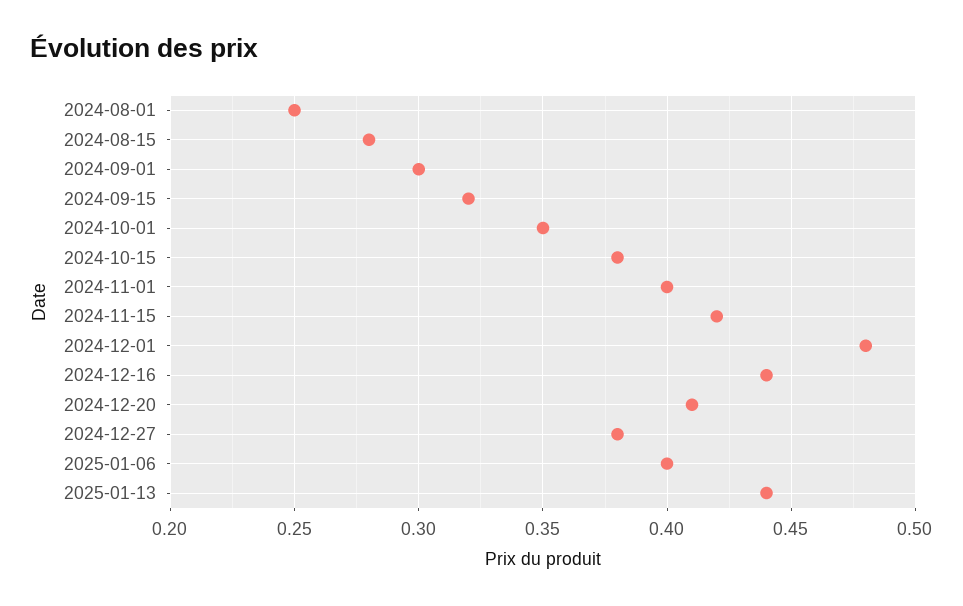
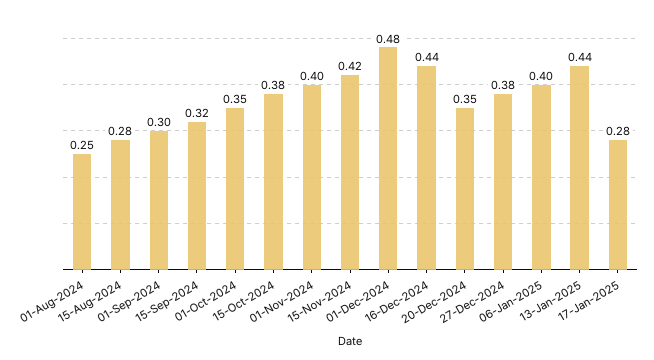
2024-12-20: 0.41 -> 0.35
17-Jan-2025: none -> 0.28

